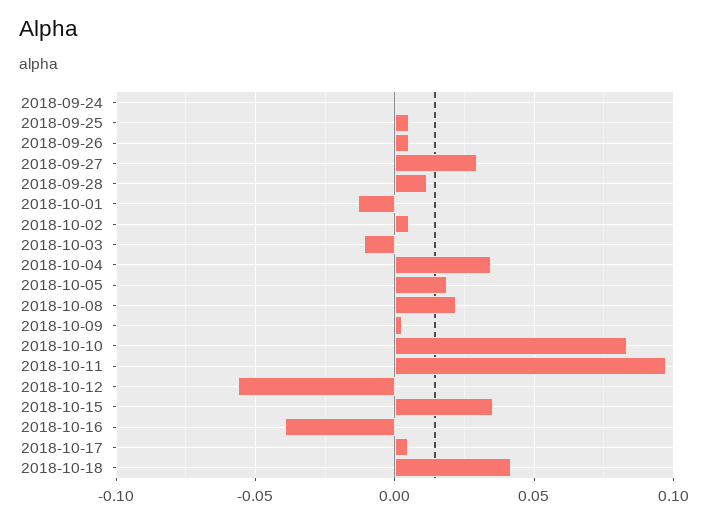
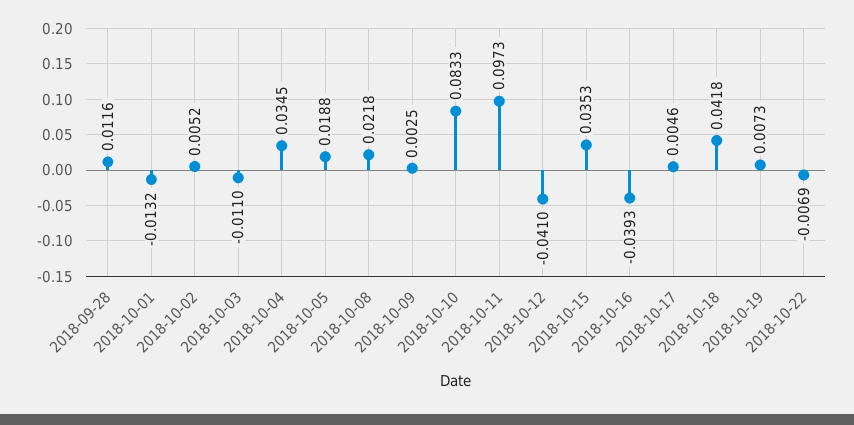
2018-09-24: 0 -> none
2018-09-25: 0.005 -> none
2018-09-26: 0.005 -> none
2018-09-27: 0.03 -> none
2018-10-12: -0.055 -> -0.041
2018-10-19: none -> 0.0073
2018-10-22: none -> -0.0069

